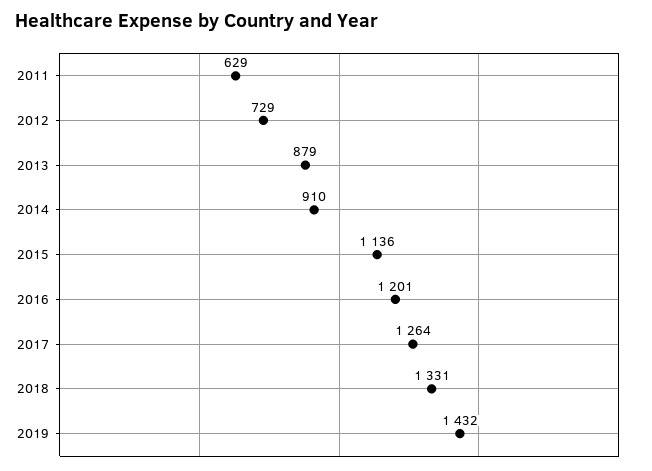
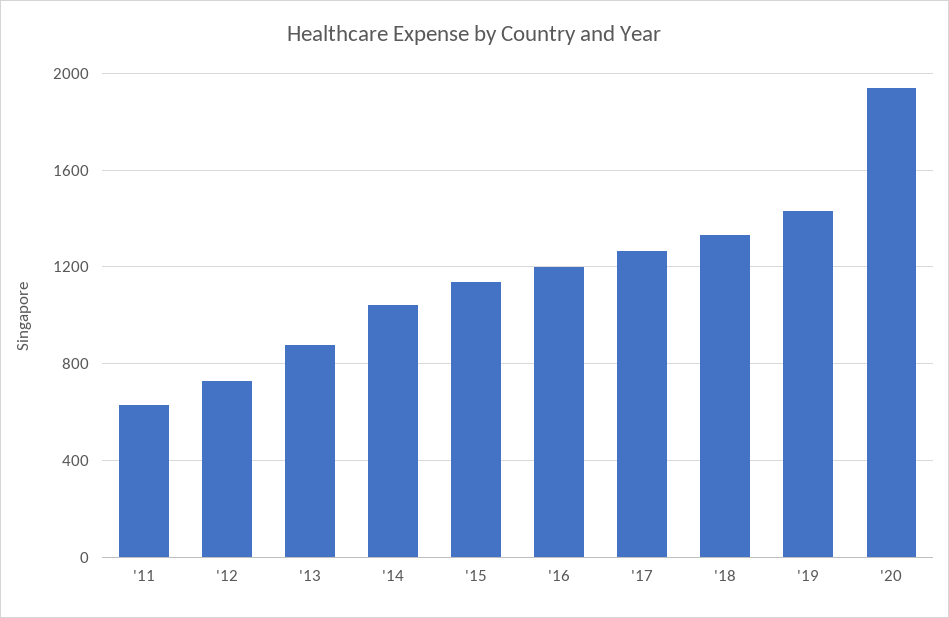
2014: 910 -> 1050
'20: none -> 1950

